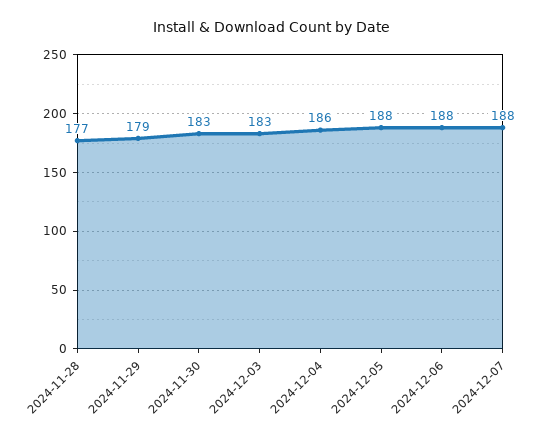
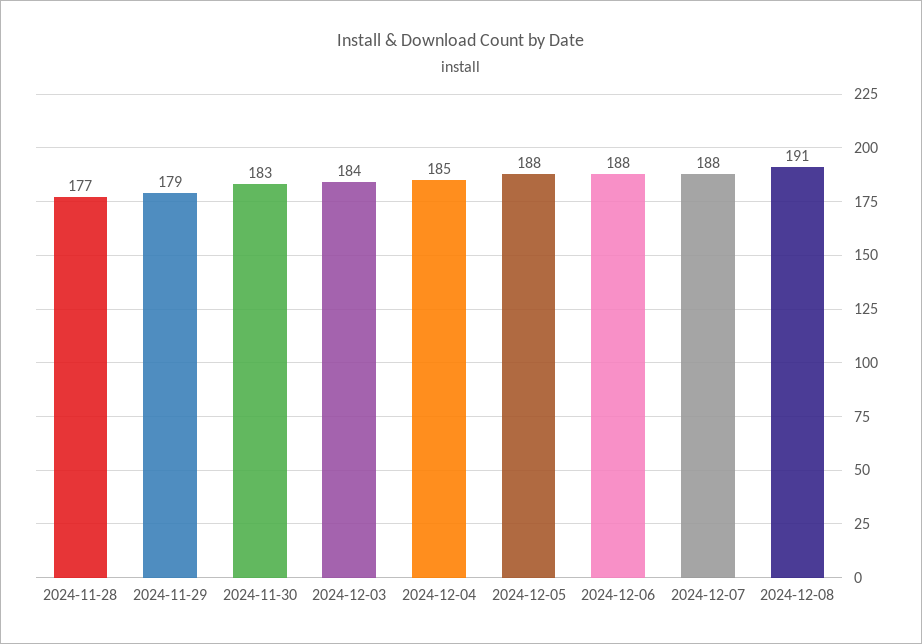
2024-12-03: 183 -> 184
2024-12-04: 186 -> 185
2024-12-08: none -> 191

